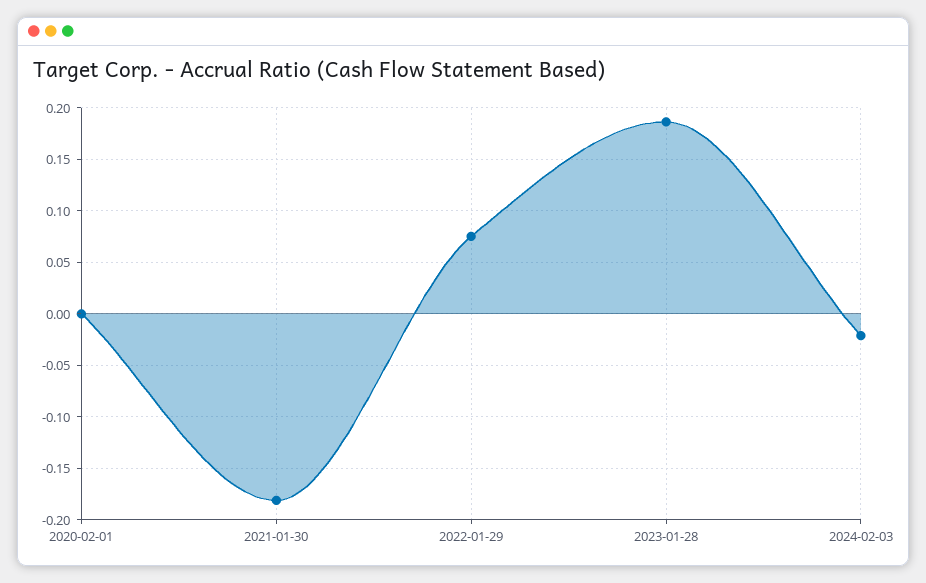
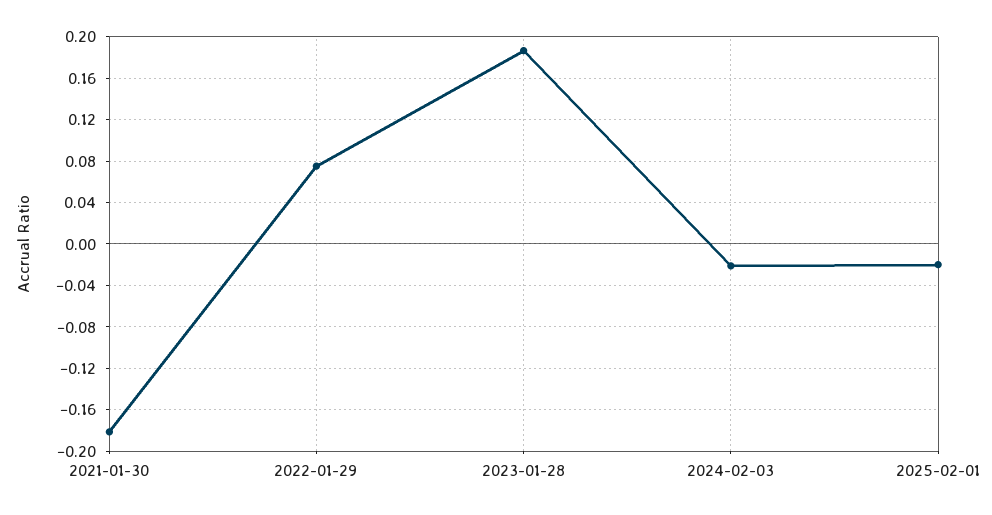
2020-02-01: 0 -> none
2025-02-01: none -> -0.02

